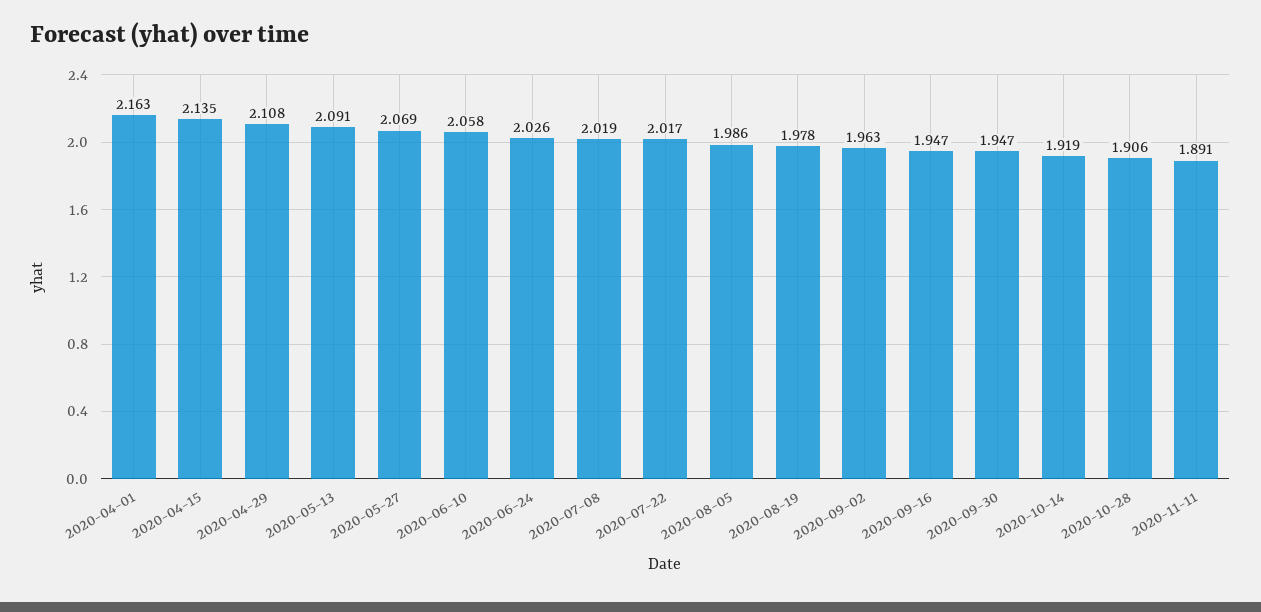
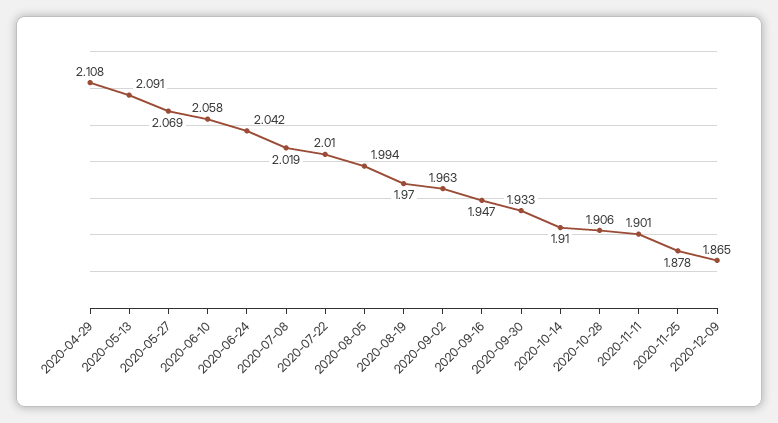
2020-04-01: 2.163 -> none
2020-04-15: 2.135 -> none
2020-06-24: 2.026 -> 2.042
2020-07-22: 2.017 -> 2.01
2020-08-05: 1.986 -> 1.994
2020-08-19: 1.978 -> 1.97
2020-09-30: 1.947 -> 1.933
2020-10-14: 1.919 -> 1.91
2020-11-11: 1.891 -> 1.901
2020-11-25: none -> 1.878
2020-12-09: none -> 1.865

